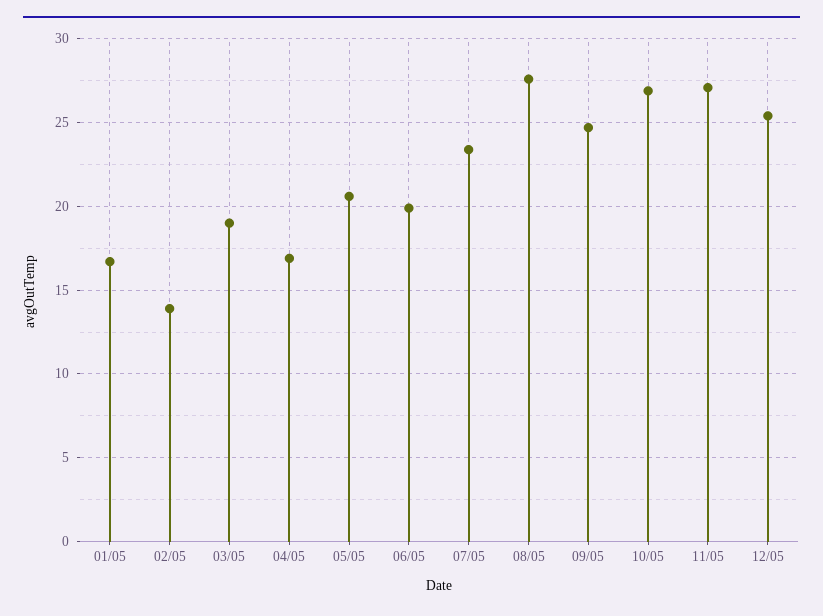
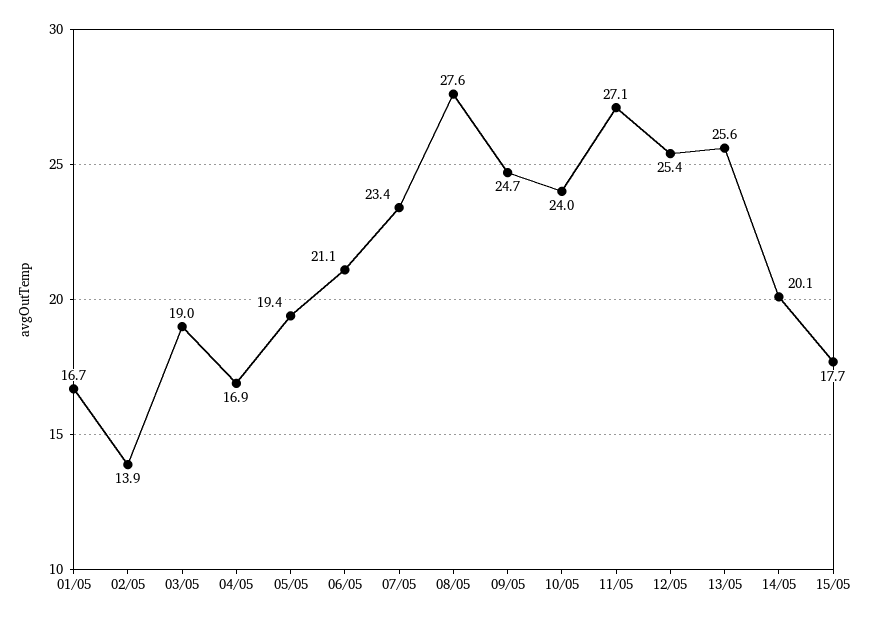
05/05: 20.5 -> 19.4
06/05: 20 -> 21.1
10/05: 27 -> 24
13/05: none -> 25.6
14/05: none -> 20.1
15/05: none -> 17.7

